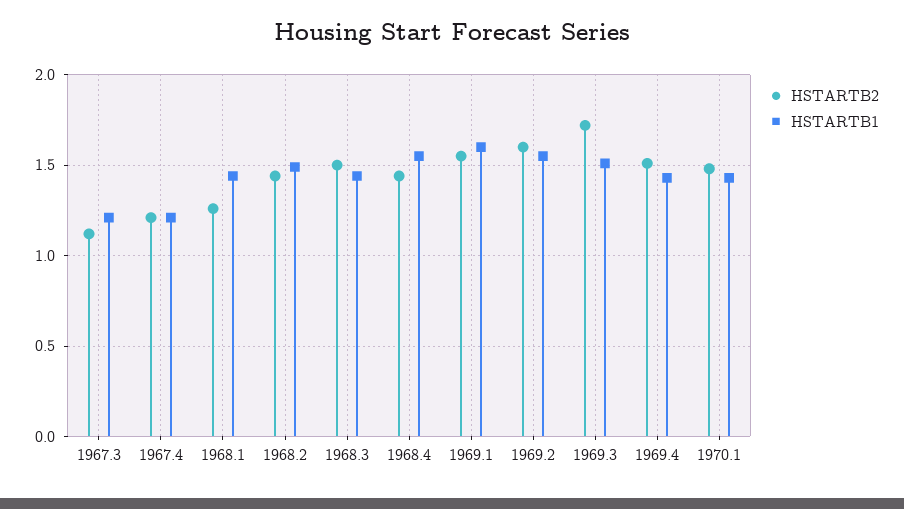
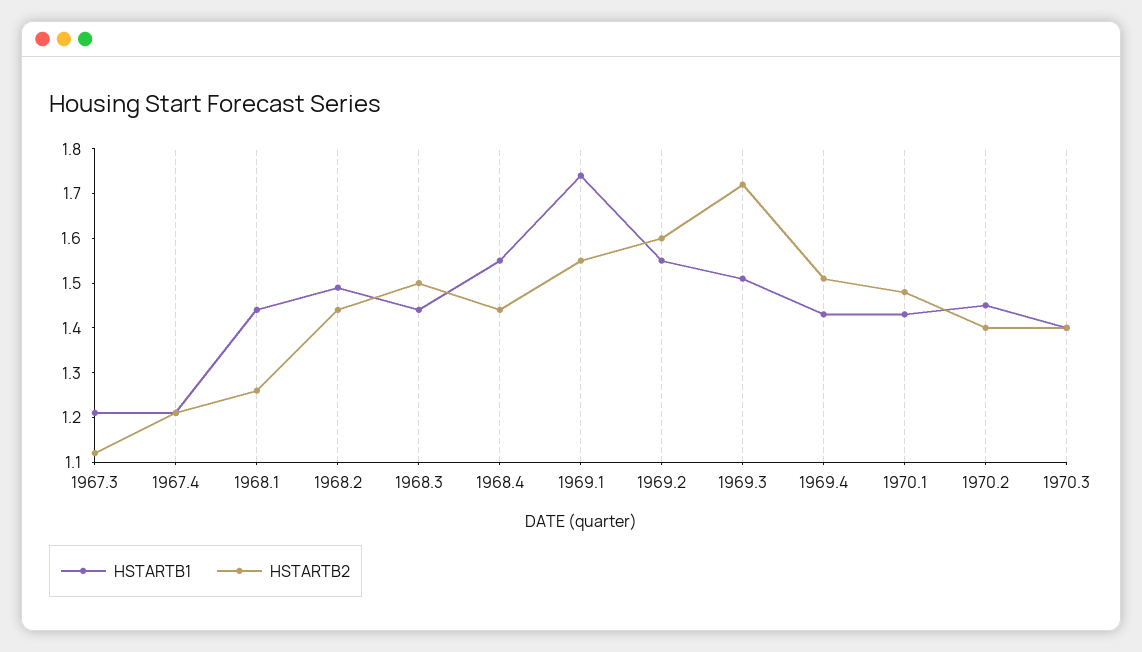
HSTARTB1, 1969.1: 1.6 -> 1.75
HSTARTB1, 1970.2: none -> 1.45
HSTARTB2, 1970.2: none -> 1.4
HSTARTB1, 1970.3: none -> 1.4
HSTARTB2, 1970.3: none -> 1.4

